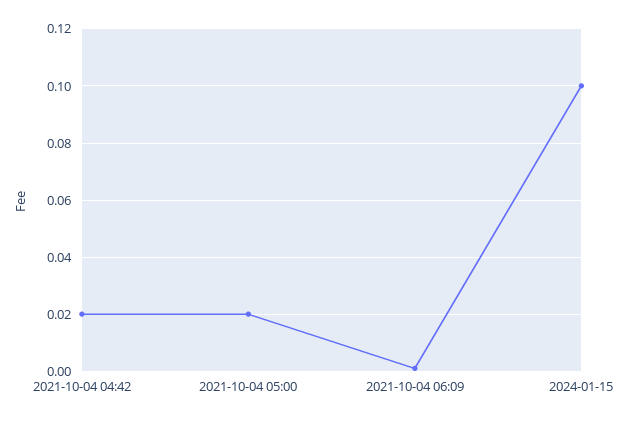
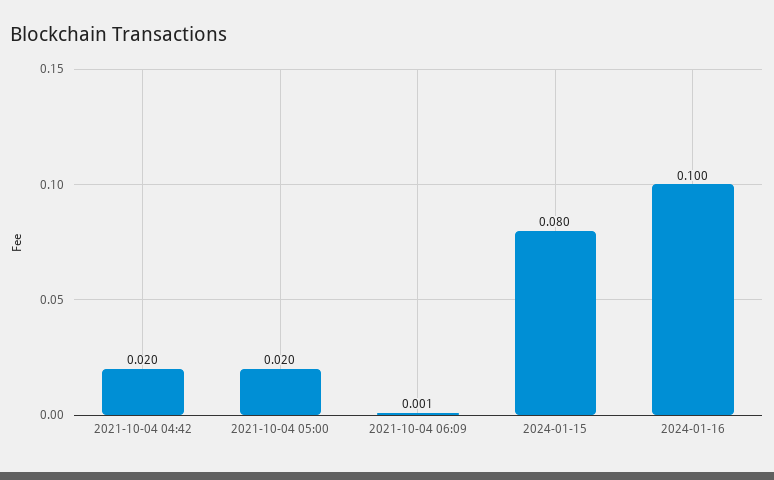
2024-01-15: 0.1 -> 0.08
2024-01-16: none -> 0.1

